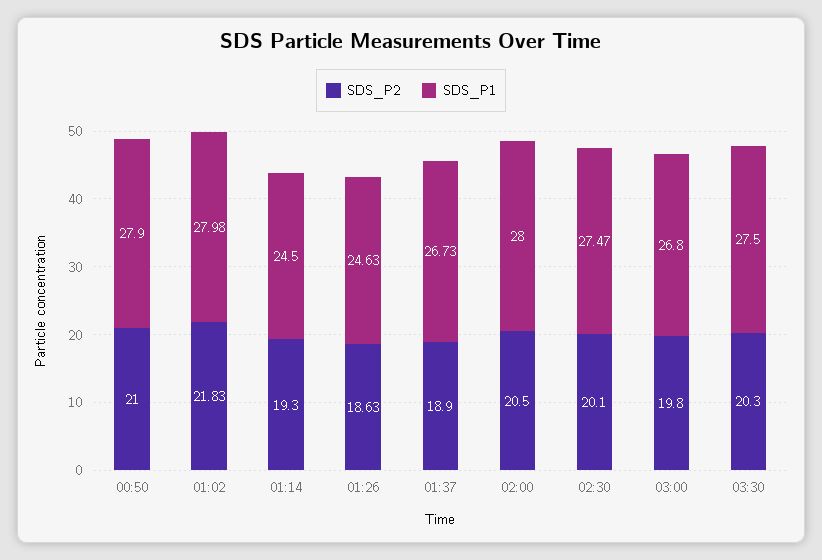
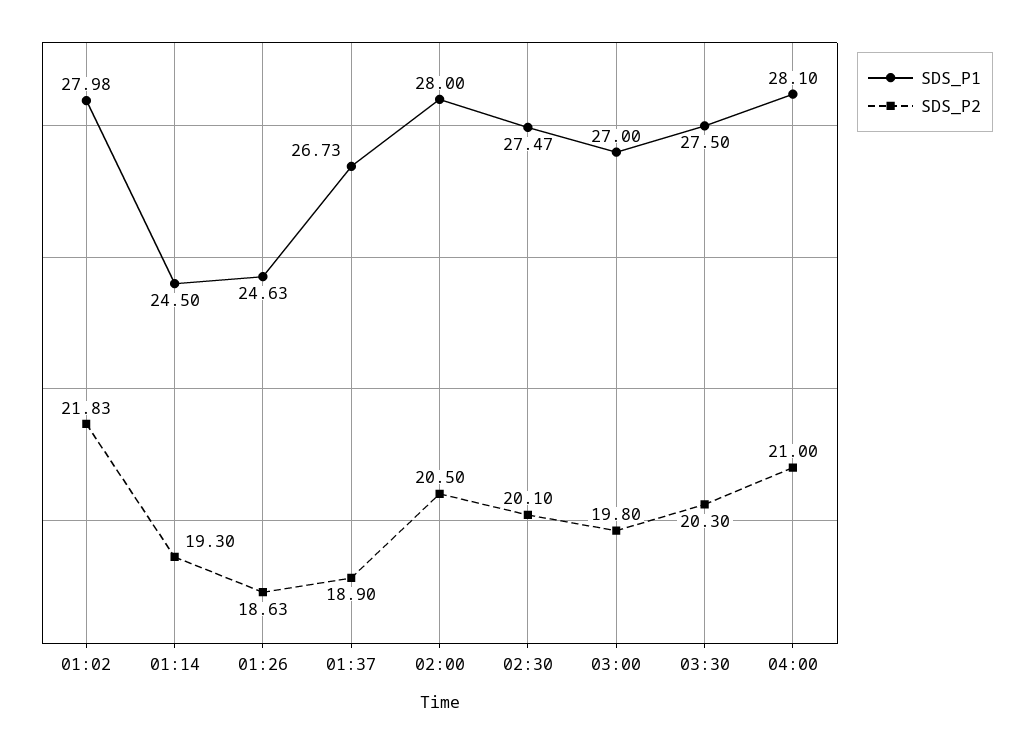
SDS_P2, 00:50: 21 -> none
SDS_P1, 00:50: 27.9 -> none
SDS_P1, 03:00: 26.8 -> 27
SDS_P1, 04:00: none -> 28.1
SDS_P2, 04:00: none -> 21

